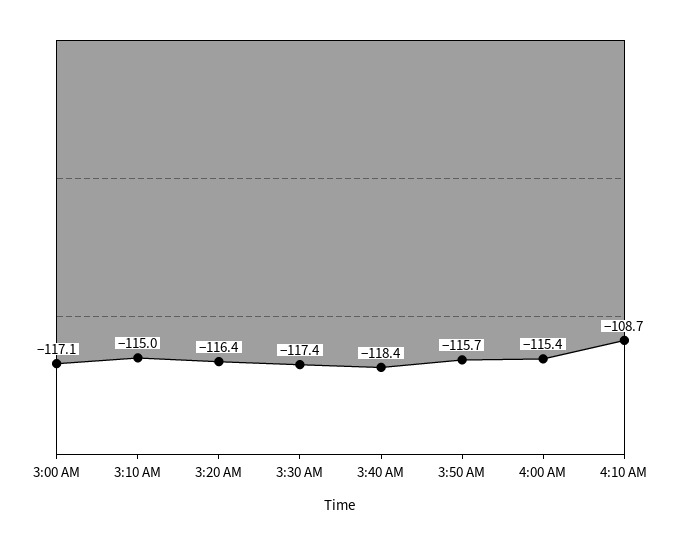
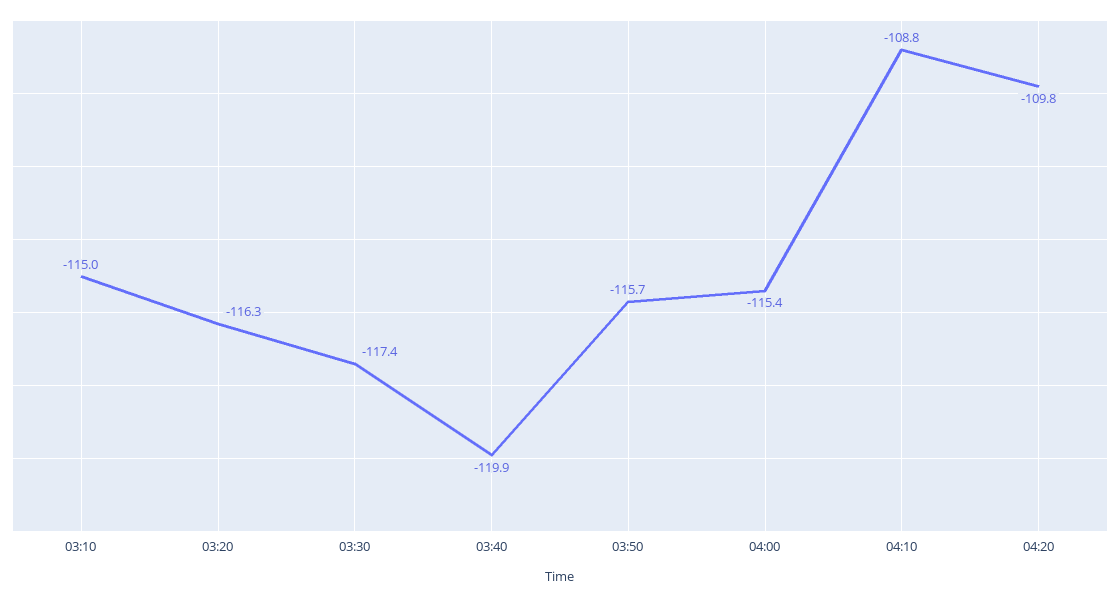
3:00 AM: -117.1 -> none
3:20 AM: -116.4 -> -116.3
3:40 AM: -118.4 -> -119.9
4:10 AM: -108.7 -> -108.8
04:20: none -> -109.8

